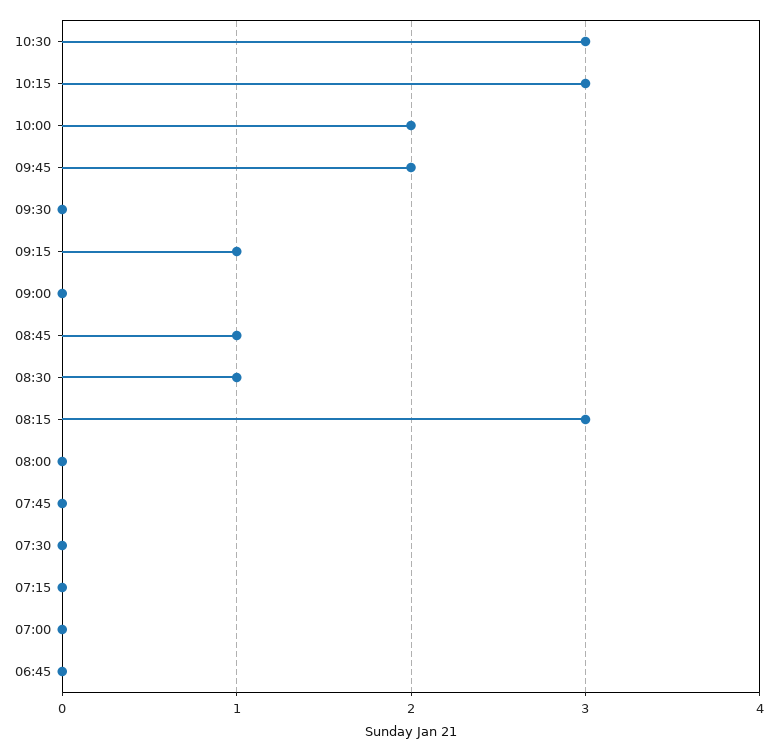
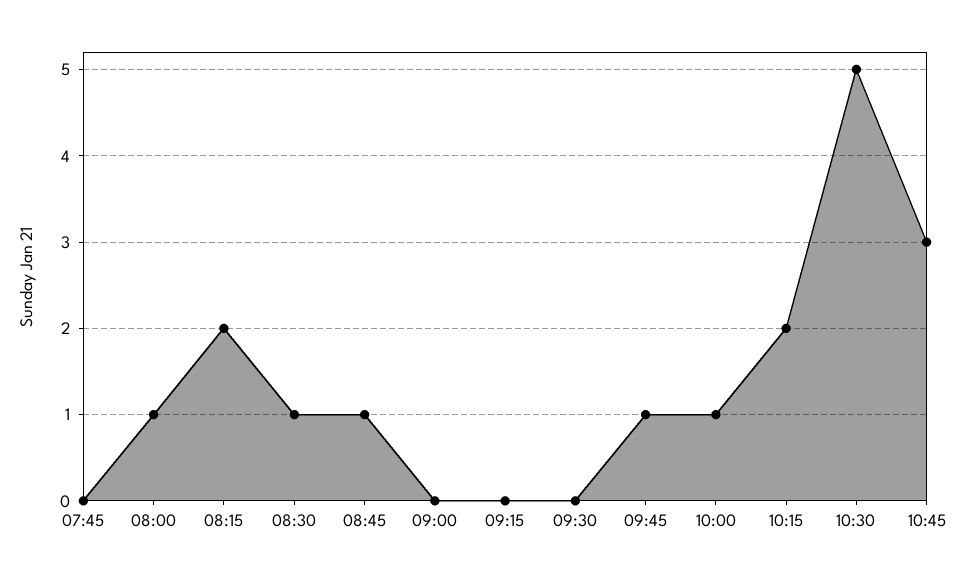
10:30: 3 -> 5
10:15: 3 -> 2
10:00: 2 -> 1
09:45: 2 -> 1
09:15: 1 -> 0
08:15: 3 -> 2
08:00: 0 -> 1
07:30: 0 -> none
07:15: 0 -> none
07:00: 0 -> none
06:45: 0 -> none
10:45: none -> 3

